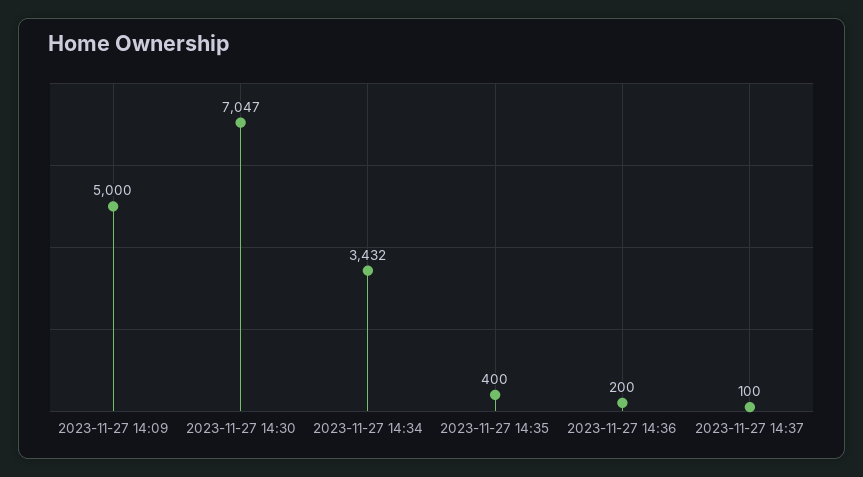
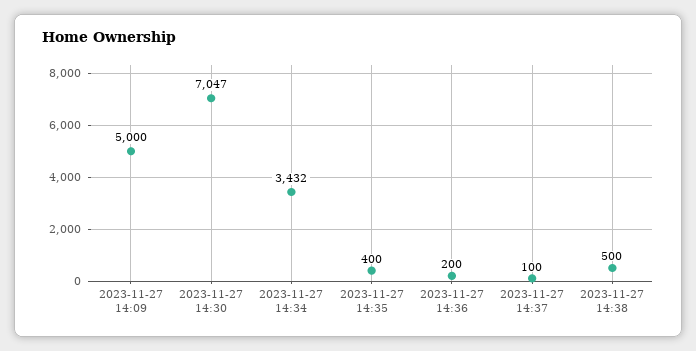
2023-11-27 14:38: none -> 500

